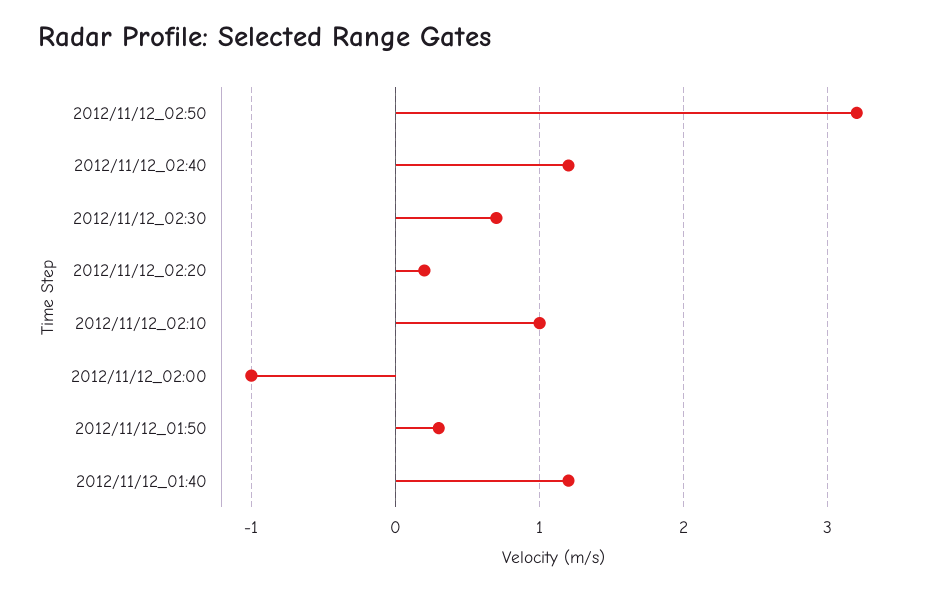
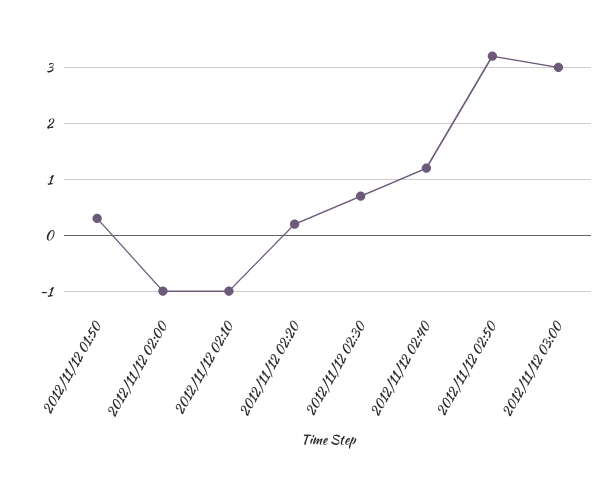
2012/11/12_02:10: 1 -> -1
2012/11/12_01:40: 1.2 -> none
2012/11/12 03:00: none -> 3

